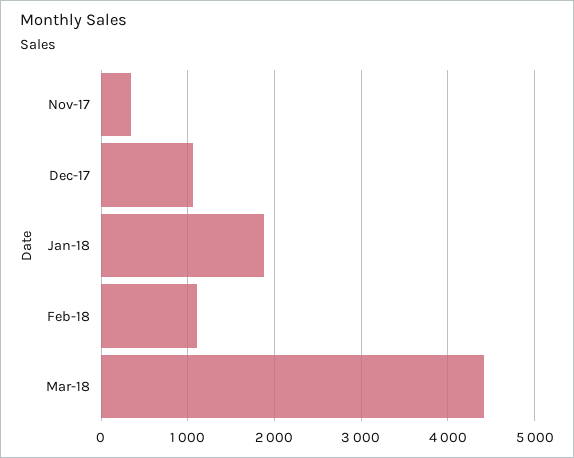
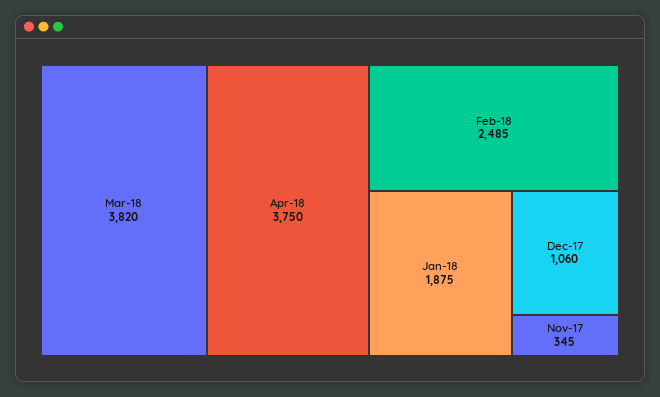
Feb-18: 1100 -> 2485
Mar-18: 4400 -> 3820
Apr-18: none -> 3750

